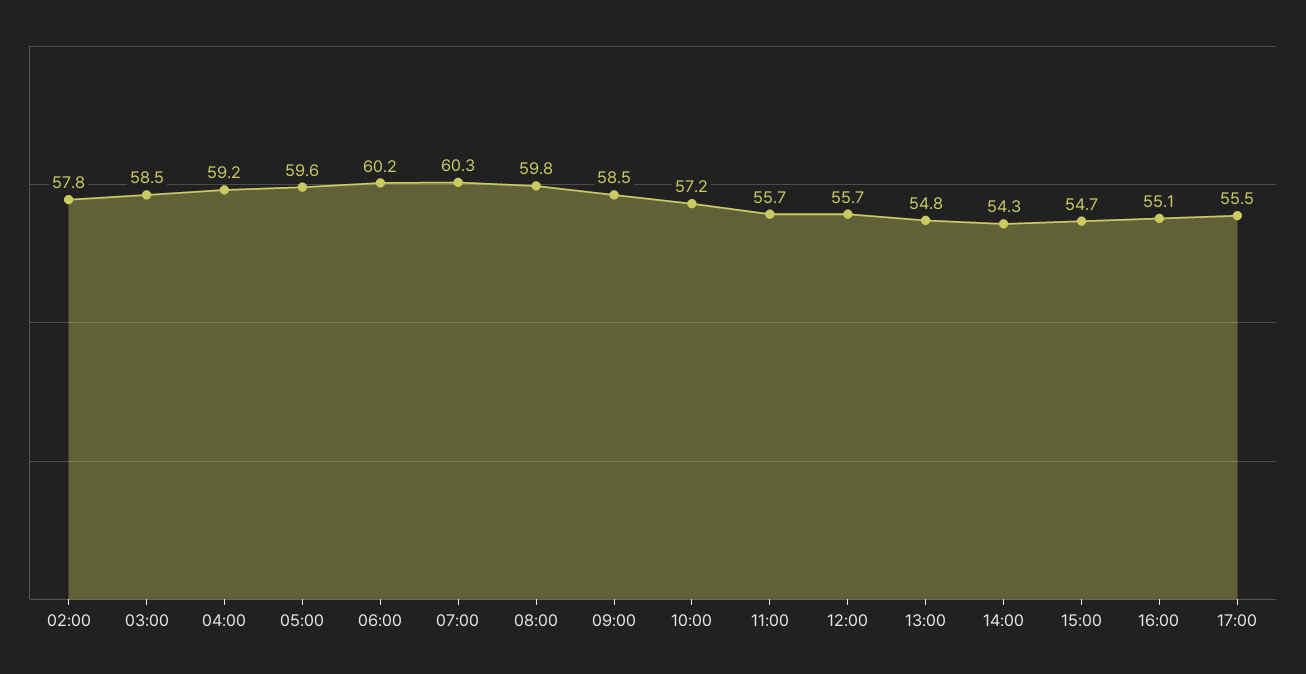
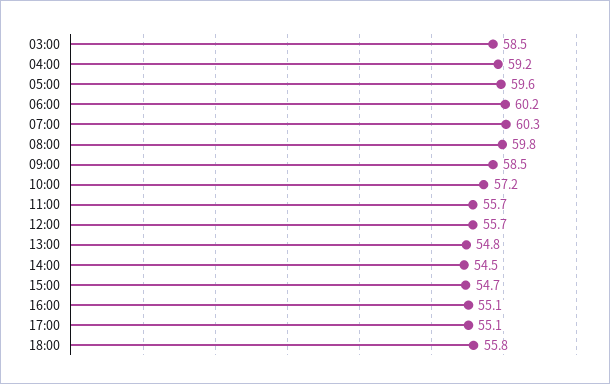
02:00: 57.8 -> none
14:00: 54.3 -> 54.5
17:00: 55.5 -> 55.1
18:00: none -> 55.8

